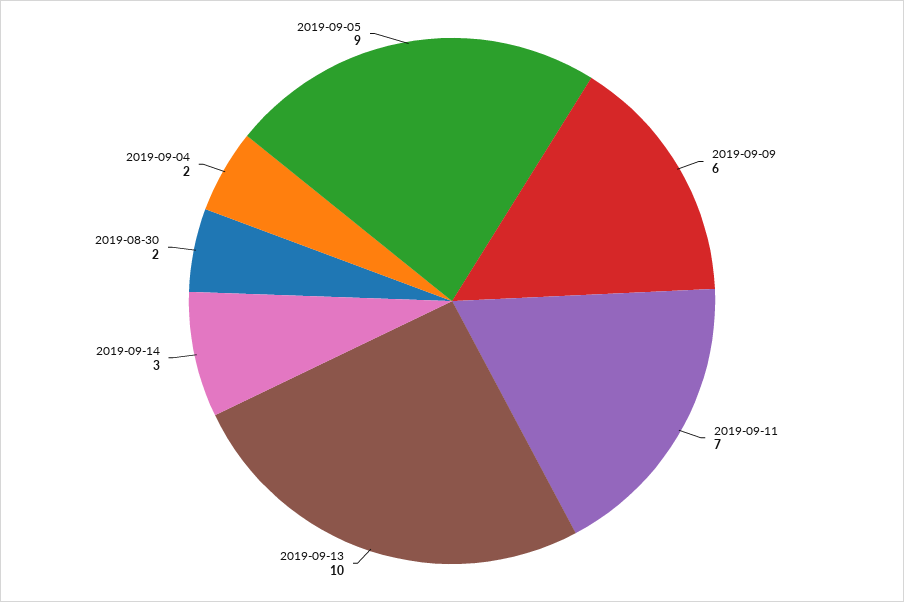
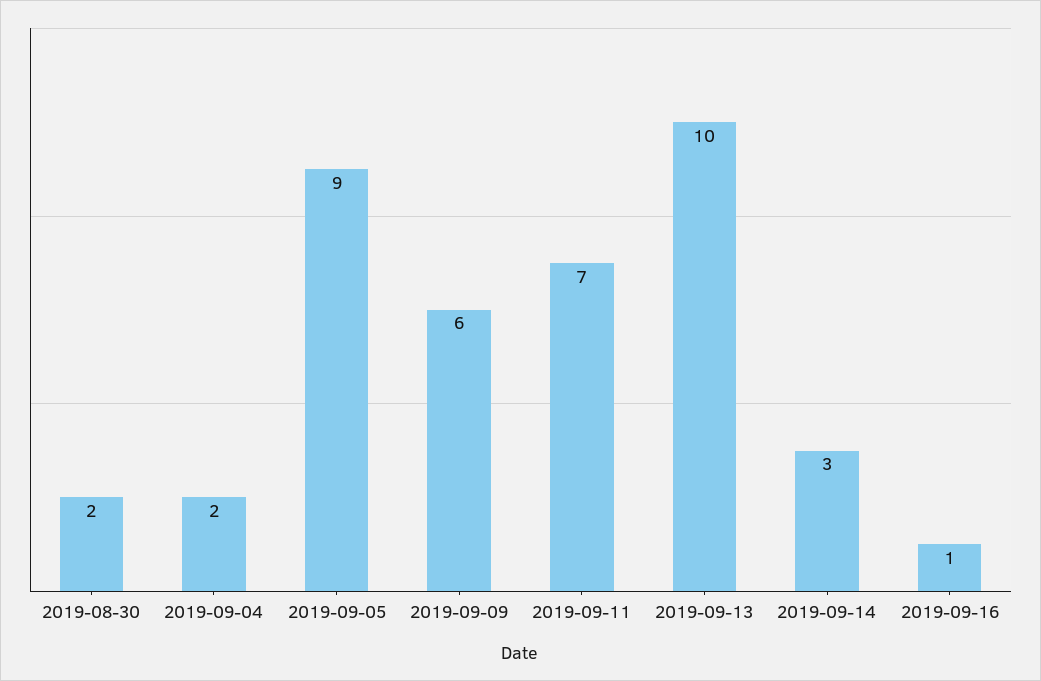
2019-09-16: none -> 1

